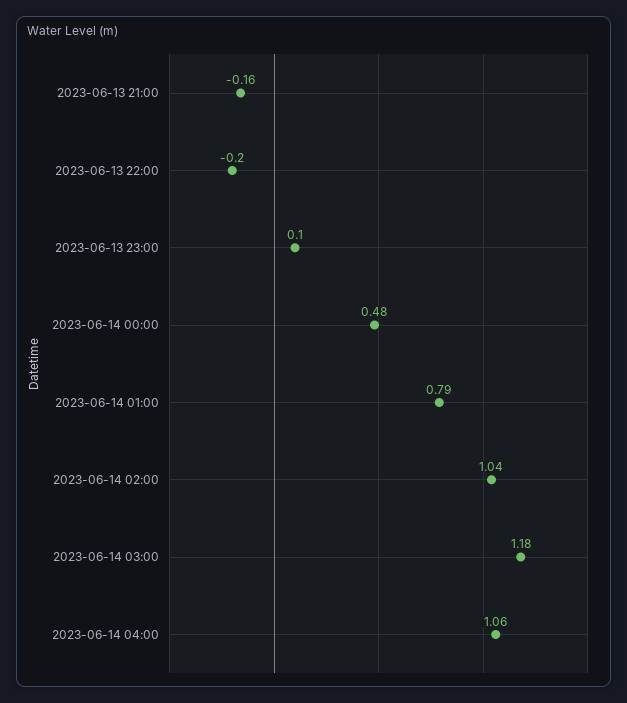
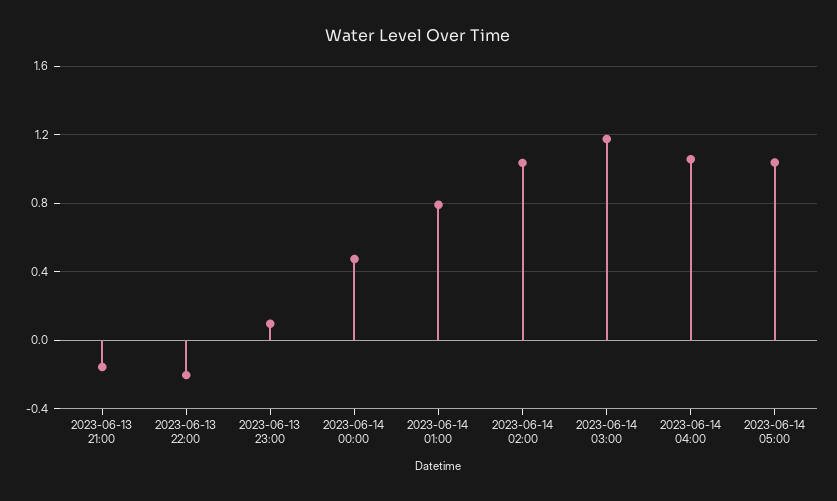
2023-06-14 05:00: none -> 1.05

